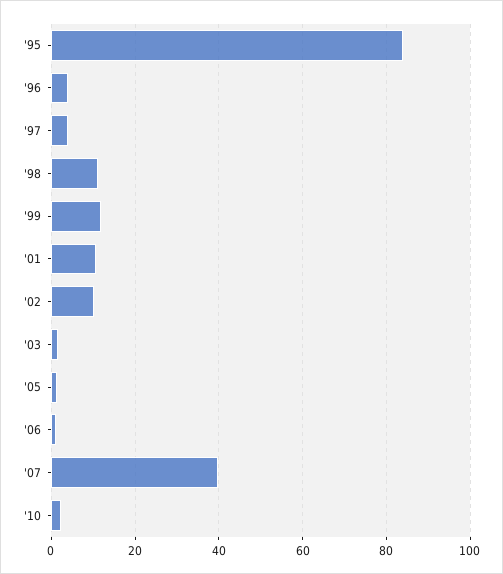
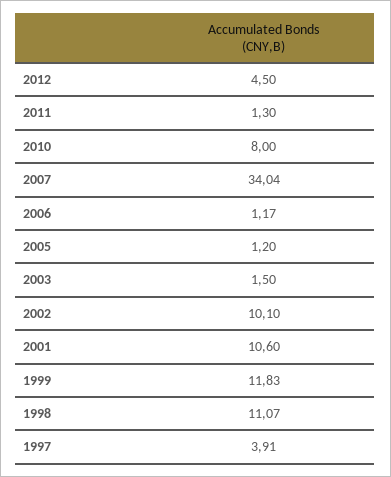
'95: 84 -> none
'96: 4 -> none
'07: 40 -> 34.04
'10: 2 -> 8
2012: none -> 4.5
2011: none -> 1.3

